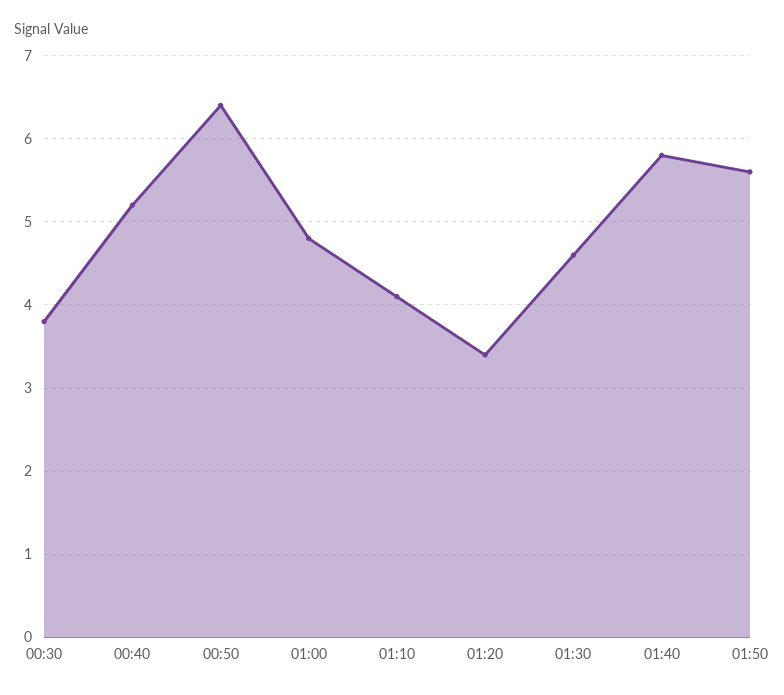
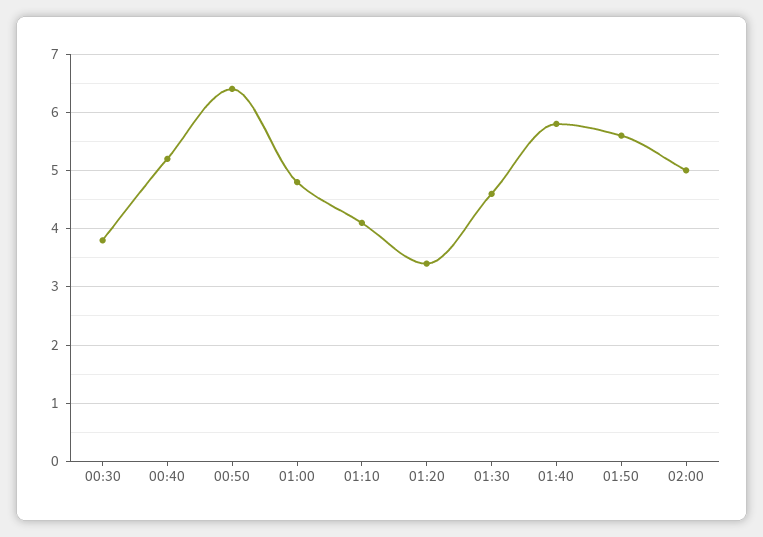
02:00: none -> 5

